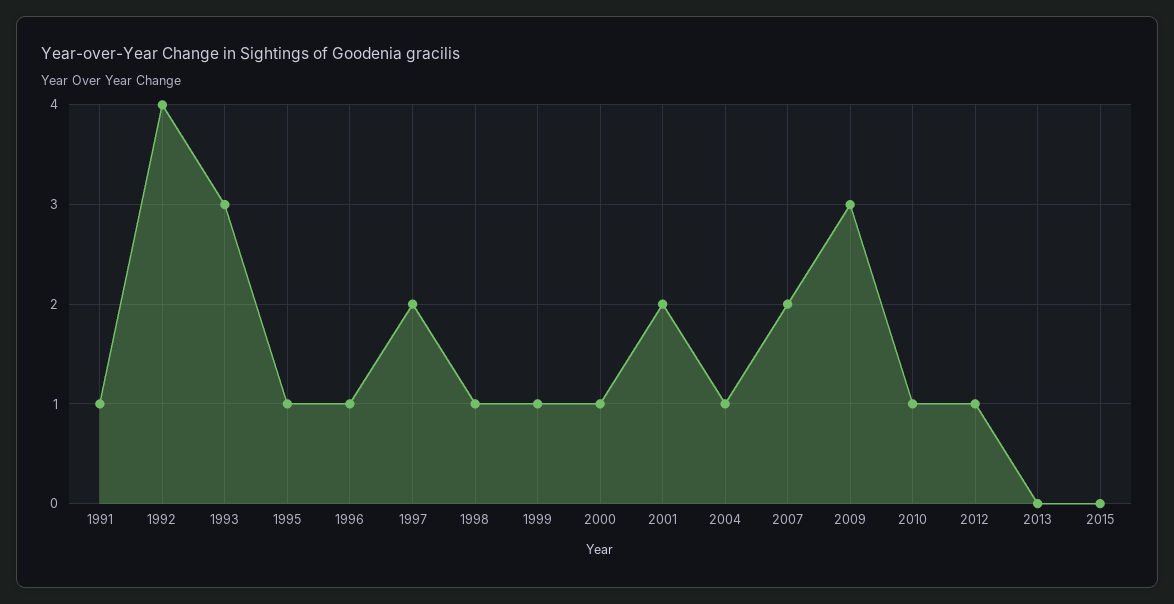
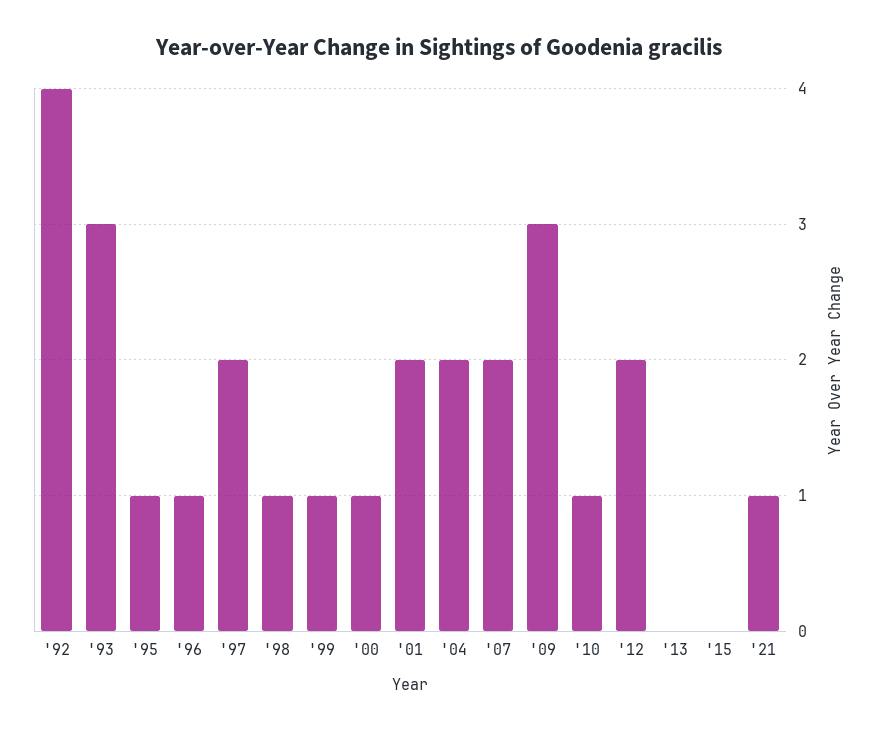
1991: 1 -> none
2004: 1 -> 2
2012: 1 -> 2
'21: none -> 1

